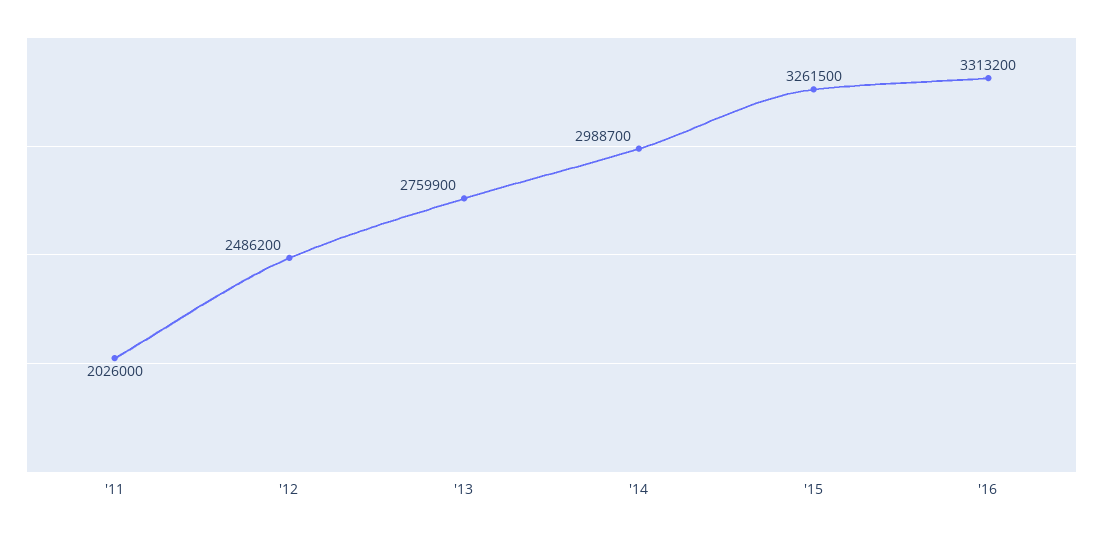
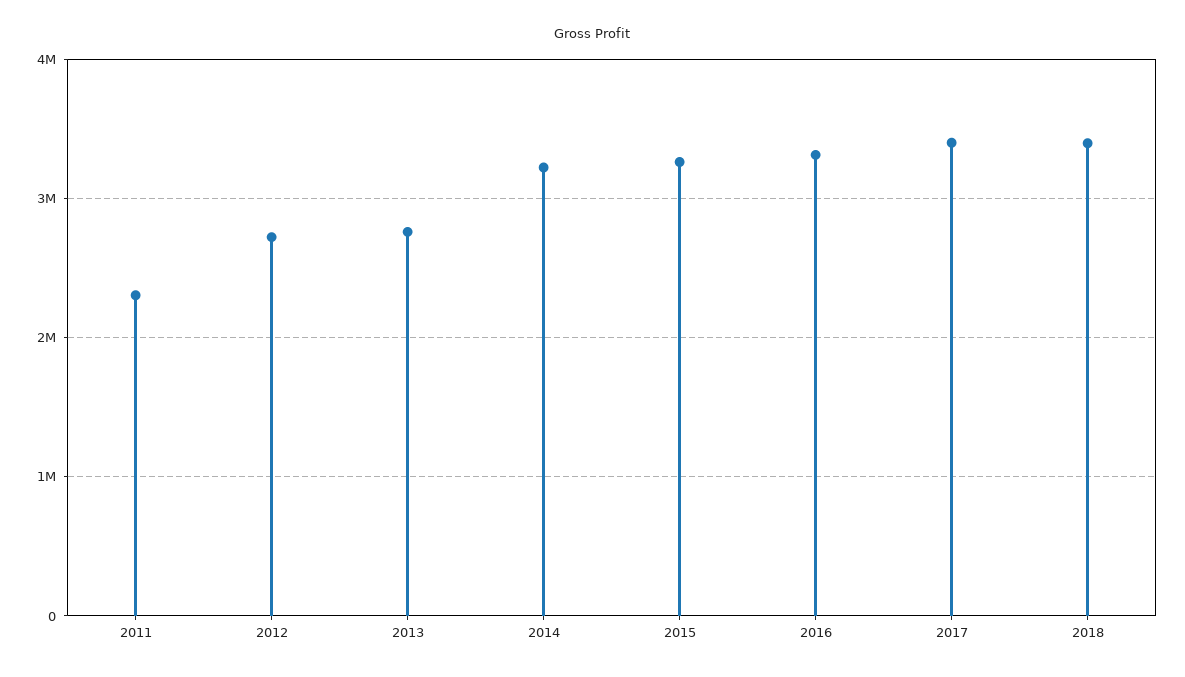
'11: 2026000 -> 2300000
'12: 2486200 -> 2700000
'14: 2988700 -> 3200000
2017: none -> 3400000
2018: none -> 3400000

